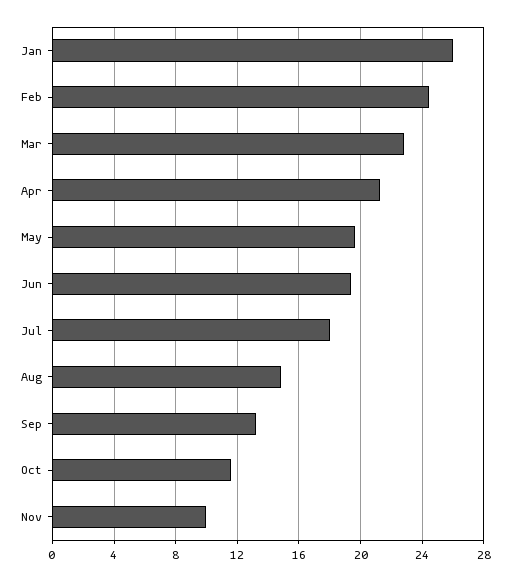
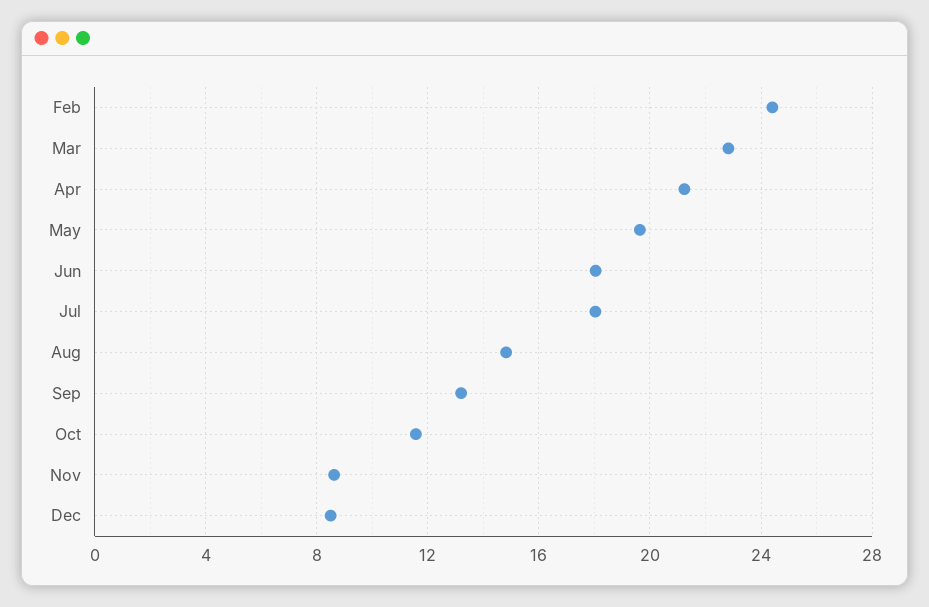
Jan: 26 -> none
Jun: 19.5 -> 18
Nov: 10 -> 8.5
Dec: none -> 8.5

